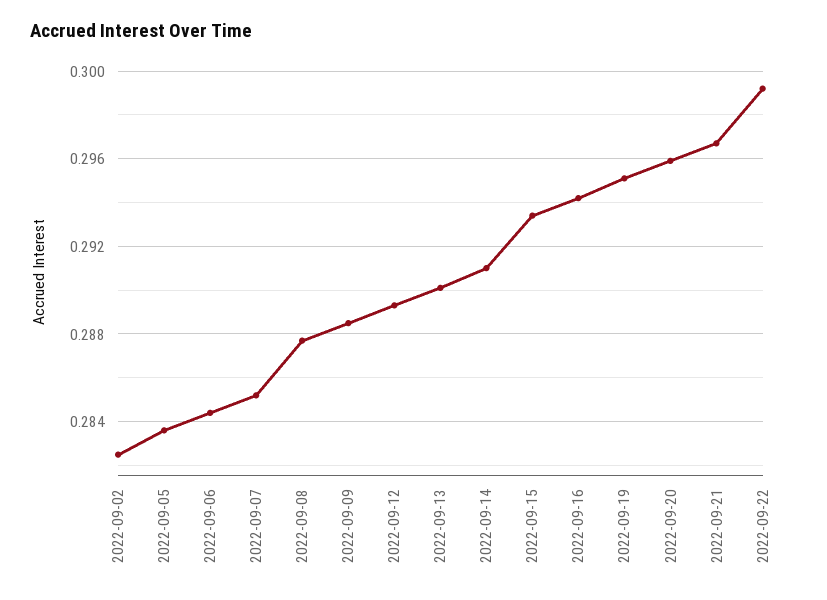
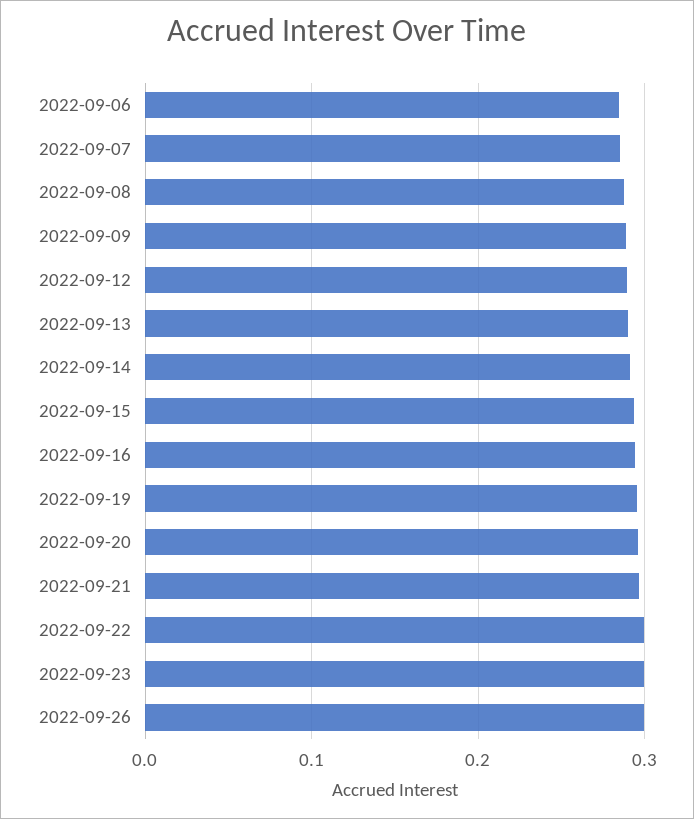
2022-09-02: 0.2825 -> none
2022-09-05: 0.2835 -> none
2022-09-23: none -> 0.3
2022-09-26: none -> 0.3

